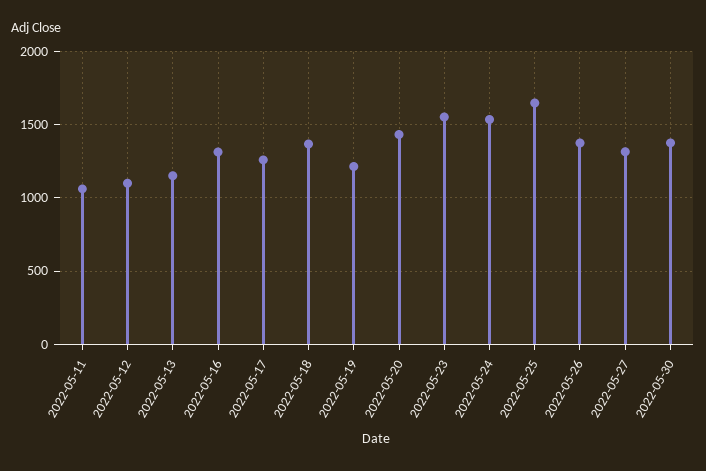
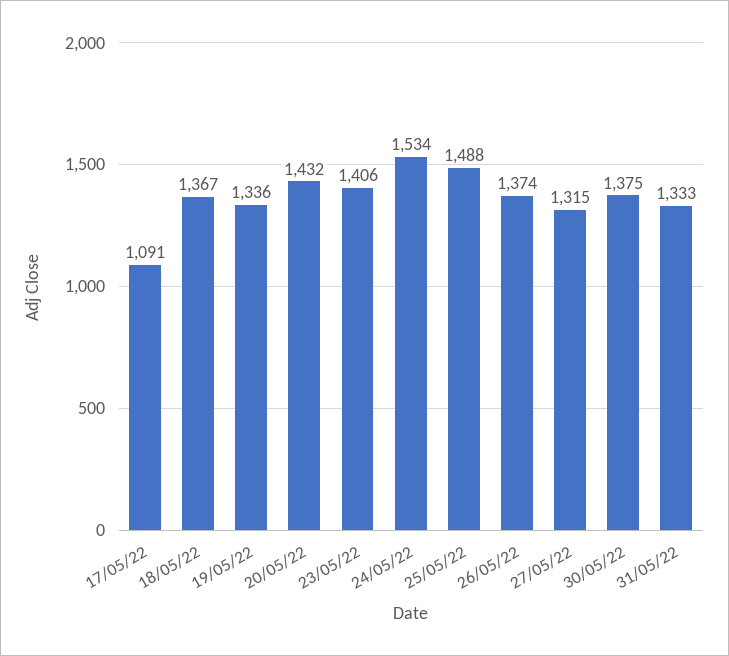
2022-05-11: 1050 -> none
2022-05-12: 1100 -> none
2022-05-13: 1150 -> none
2022-05-16: 1300 -> none
2022-05-17: 1250 -> 1091
2022-05-19: 1200 -> 1336
2022-05-23: 1550 -> 1406
2022-05-25: 1650 -> 1488
31/05/22: none -> 1333

